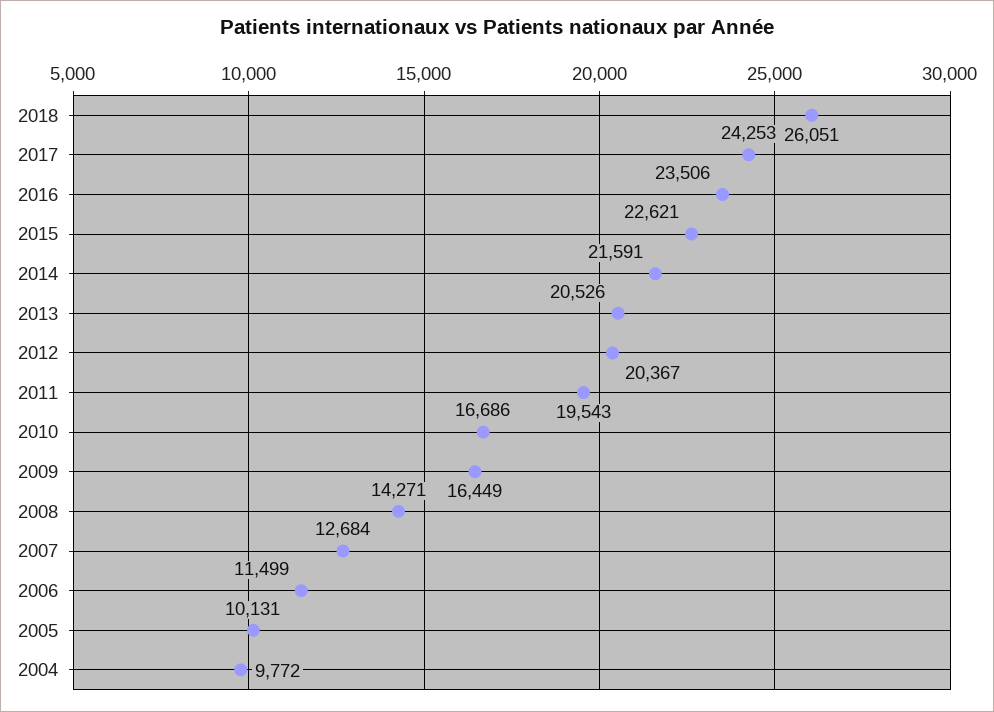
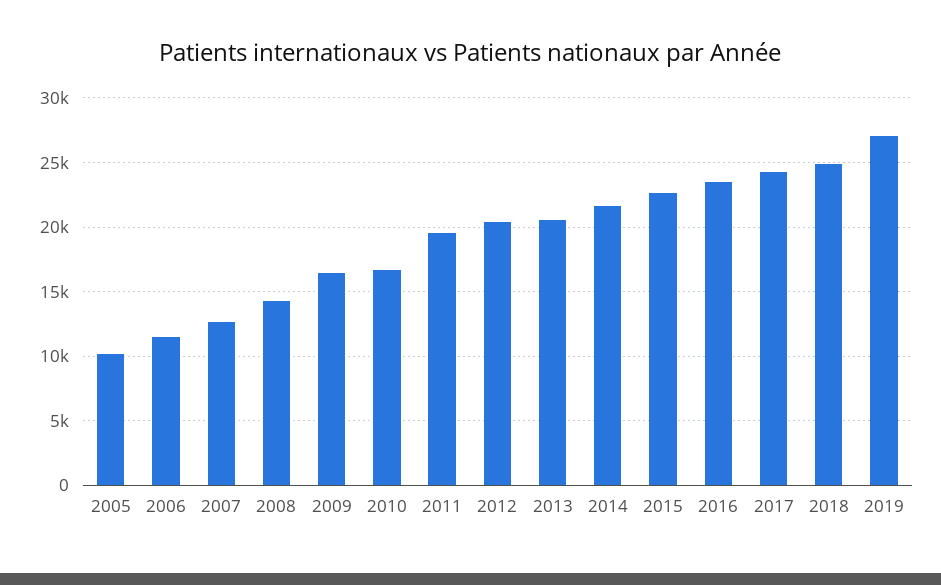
2018: 26051 -> 25000
2004: 9772 -> none
2019: none -> 27000

